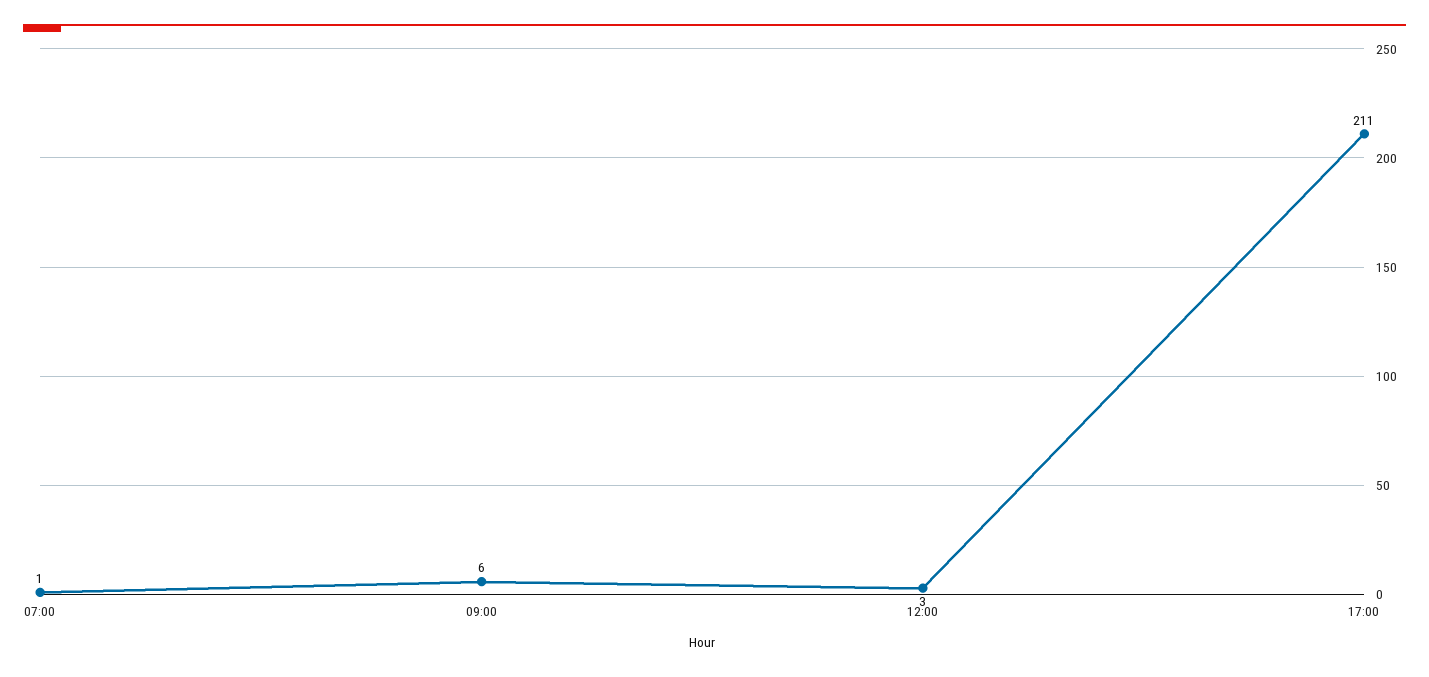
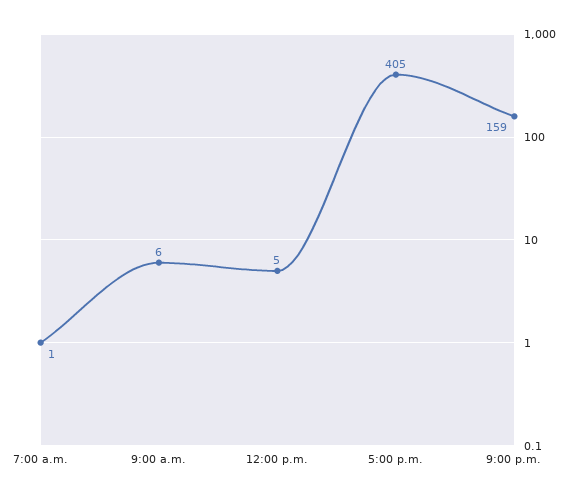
12:00: 3 -> 5
17:00: 211 -> 405
9:00 p.m.: none -> 159

